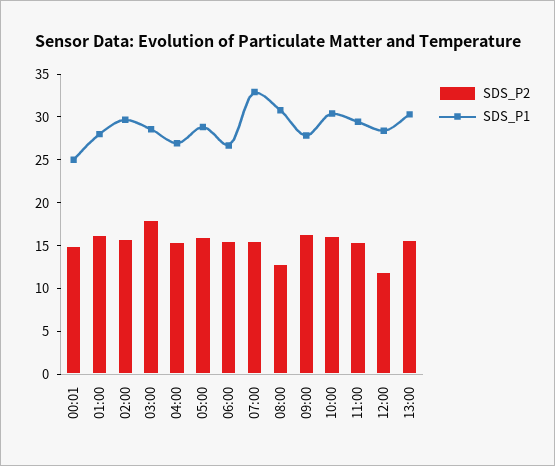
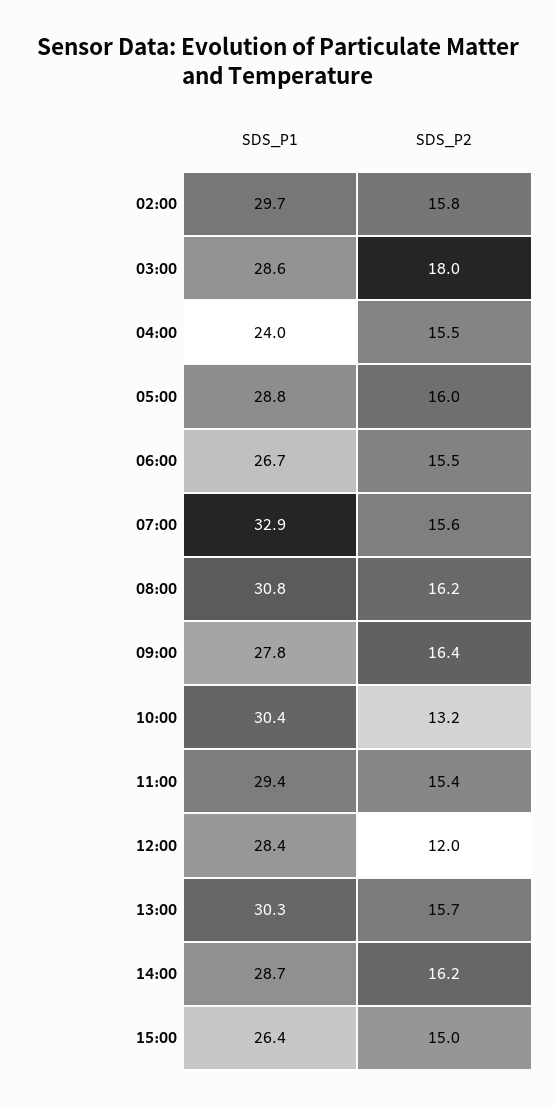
SDS_P2, 00:01: 15 -> none
SDS_P1, 00:01: 25 -> none
SDS_P2, 01:00: 16 -> none
SDS_P1, 01:00: 28 -> none
SDS_P1, 04:00: 27 -> 24
SDS_P2, 08:00: 13 -> 16.2
SDS_P2, 10:00: 16 -> 13.2
SDS_P1, 14:00: none -> 28.7
SDS_P2, 14:00: none -> 16.2
SDS_P1, 15:00: none -> 26.4
SDS_P2, 15:00: none -> 15

